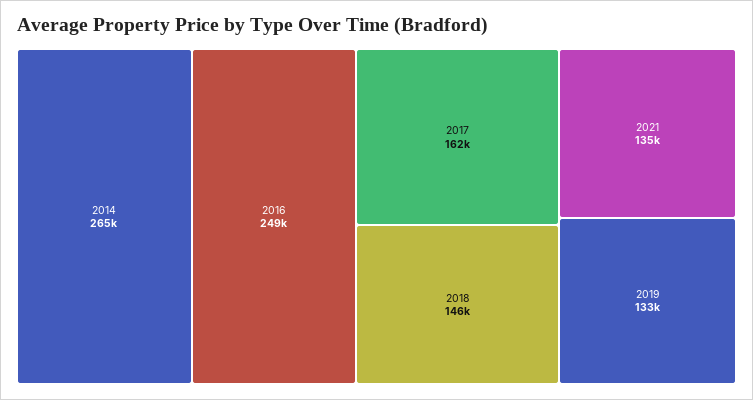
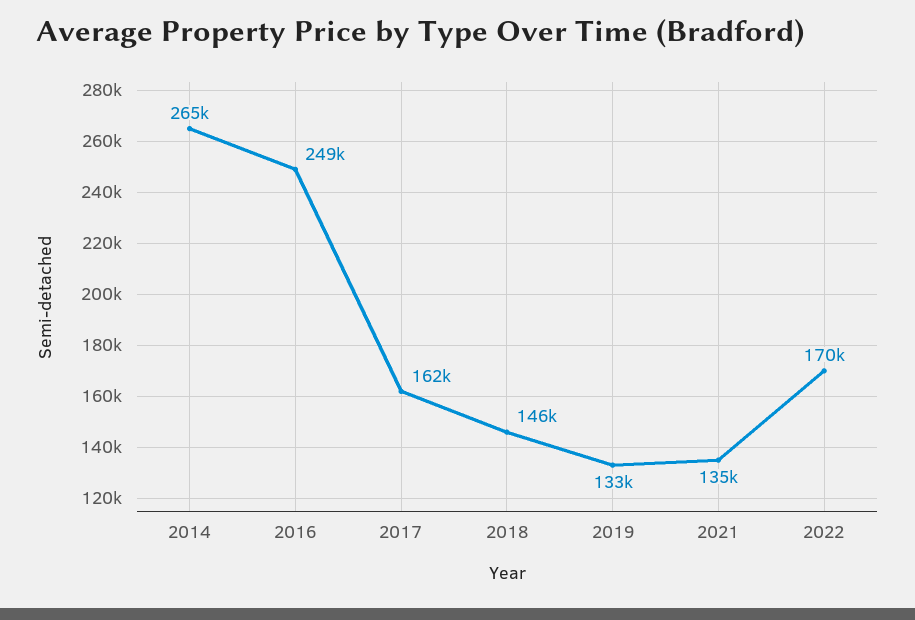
2022: none -> 170000

